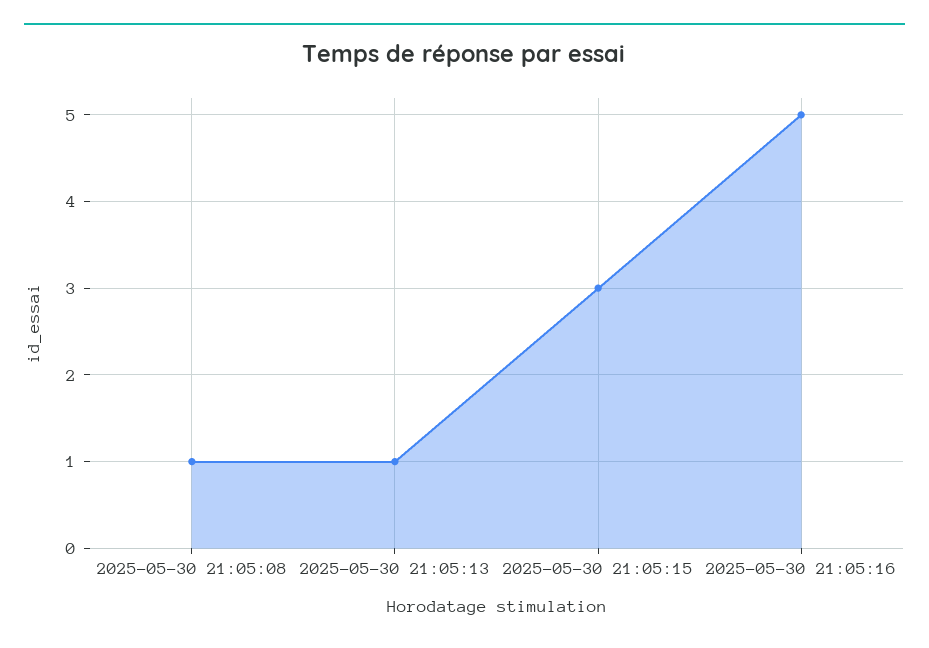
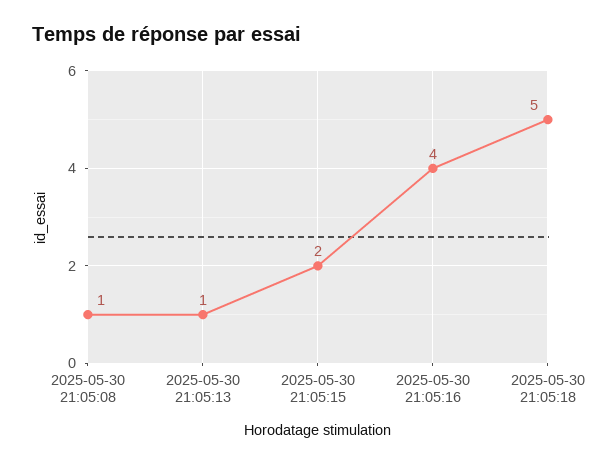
2025-05-30 21:05:15: 3 -> 2
2025-05-30 21:05:16: 5 -> 4
2025-05-30 21:05:18: none -> 5

